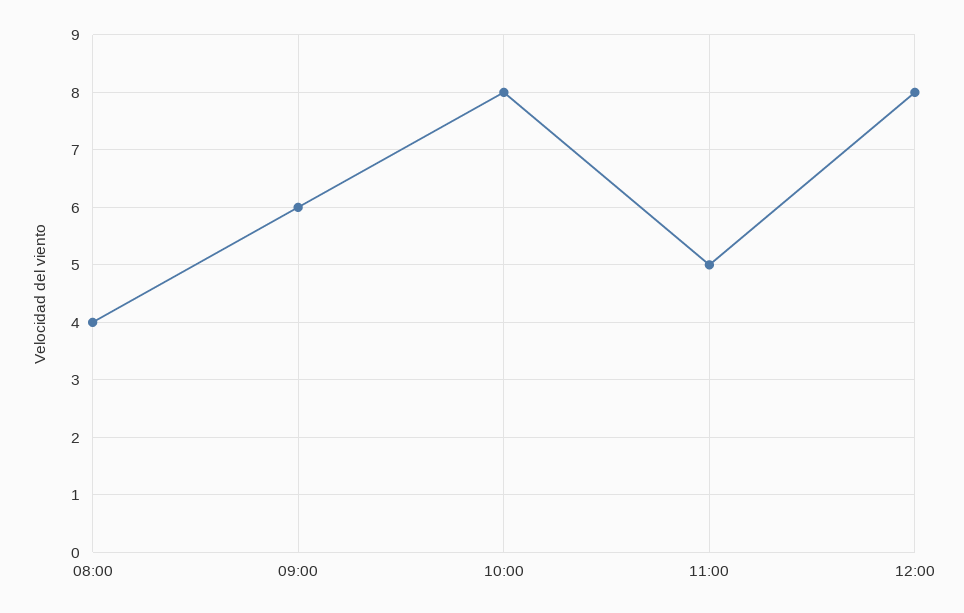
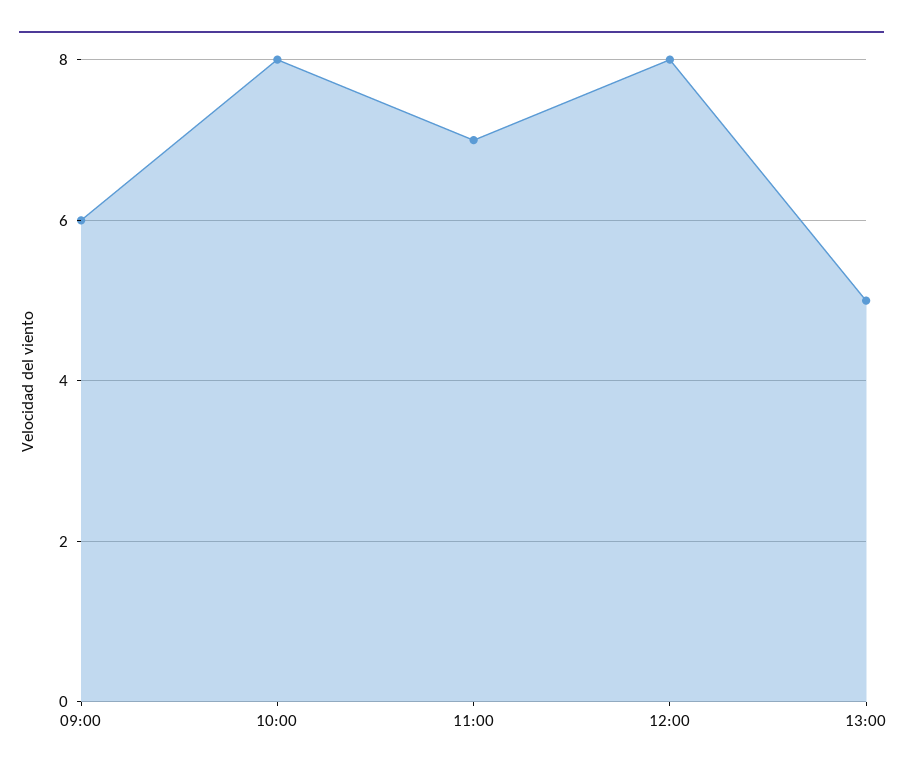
08:00: 4 -> none
11:00: 5 -> 7
13:00: none -> 5

